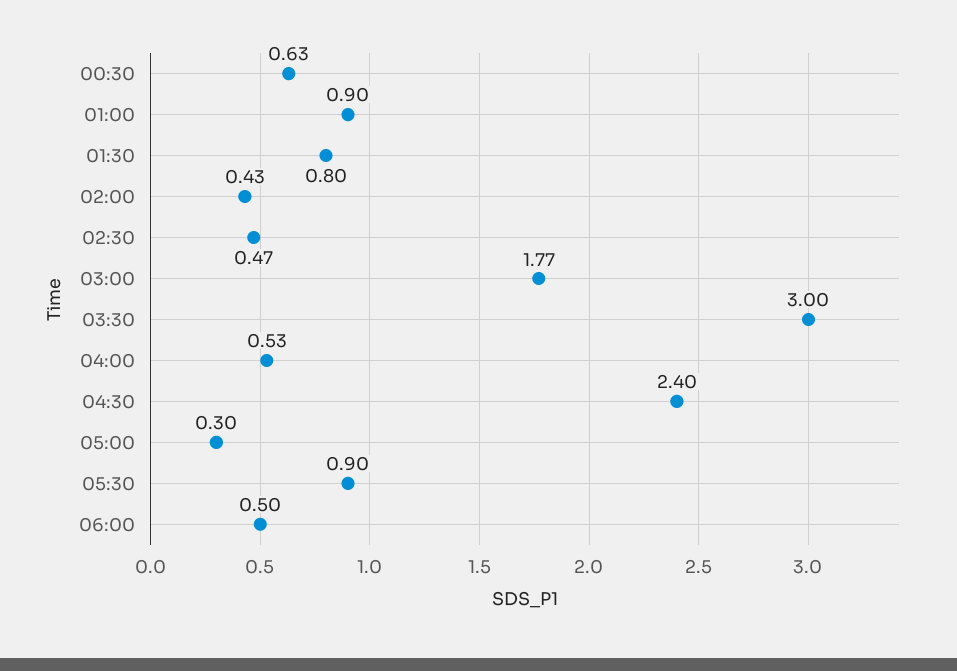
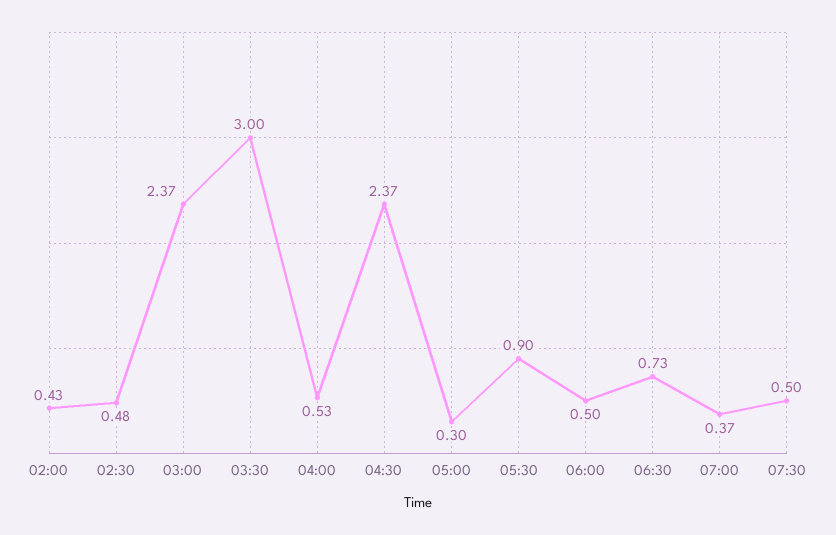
00:30: 0.63 -> none
01:00: 0.9 -> none
01:30: 0.8 -> none
02:30: 0.47 -> 0.48
03:00: 1.77 -> 2.37
04:30: 2.4 -> 2.37
06:30: none -> 0.73
07:00: none -> 0.37
07:30: none -> 0.5

